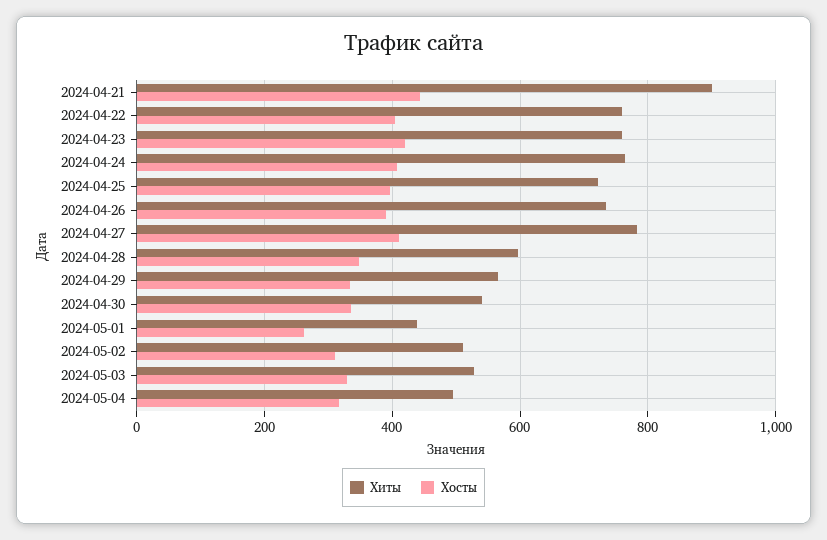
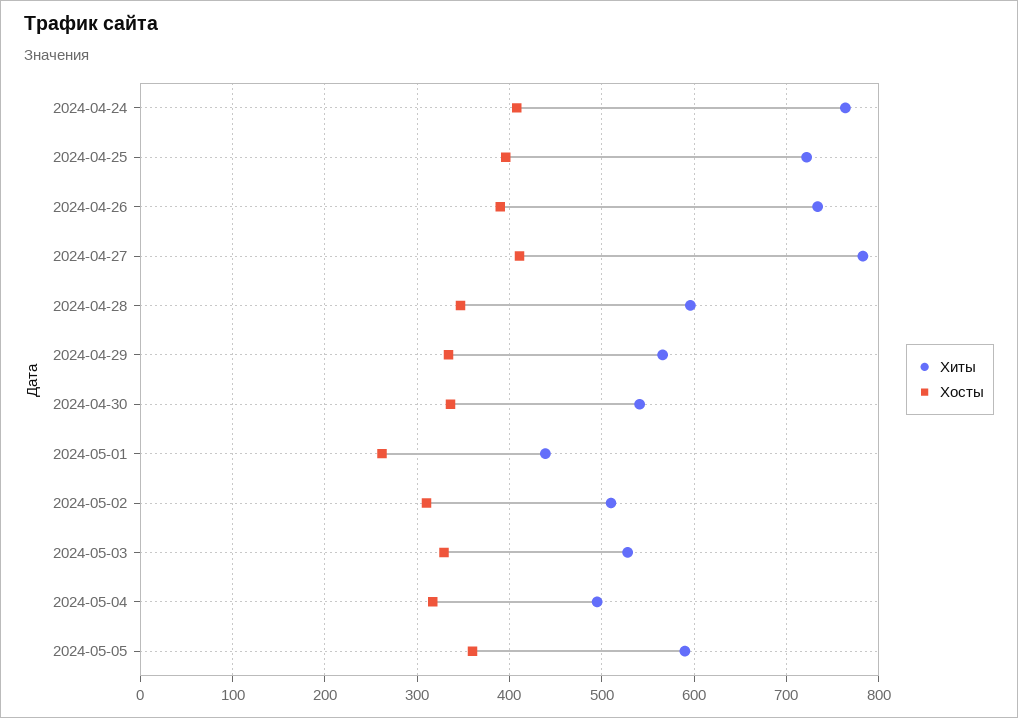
Хиты, 2024-04-21: 900 -> none
Хосты, 2024-04-21: 440 -> none
Хиты, 2024-04-22: 760 -> none
Хосты, 2024-04-22: 400 -> none
Хиты, 2024-04-23: 760 -> none
Хосты, 2024-04-23: 420 -> none
Хиты, 2024-05-05: none -> 590
Хосты, 2024-05-05: none -> 360

